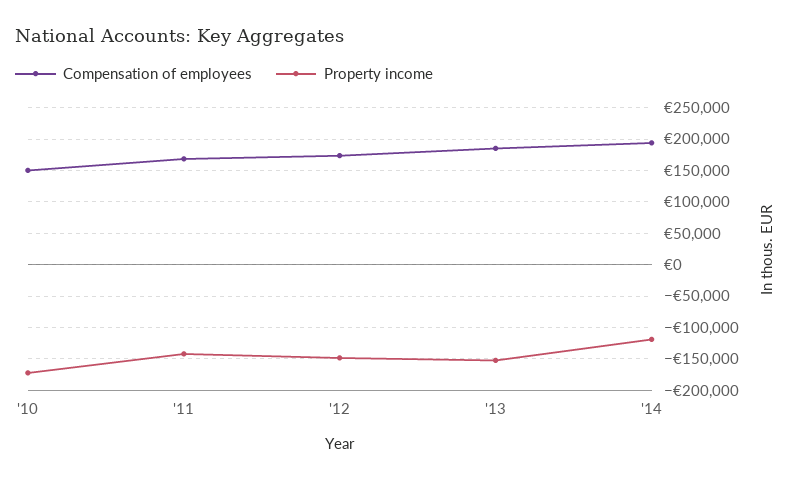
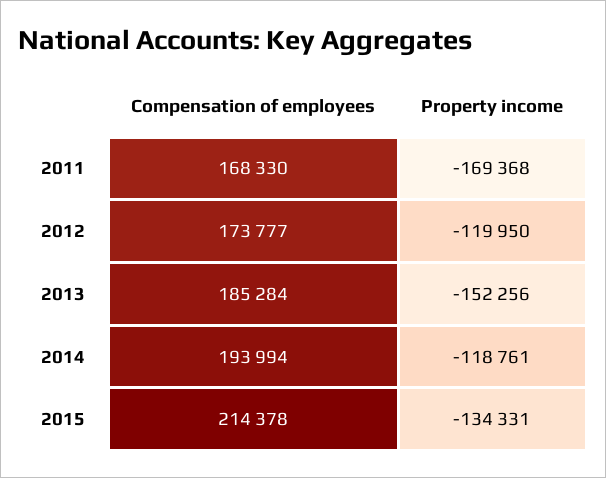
Compensation of employees, '10: 150000 -> none
Property income, '10: -170000 -> none
Property income, '11: -140000 -> -169368
Property income, '12: -150000 -> -119950
Compensation of employees, 2015: none -> 214378
Property income, 2015: none -> -134331

